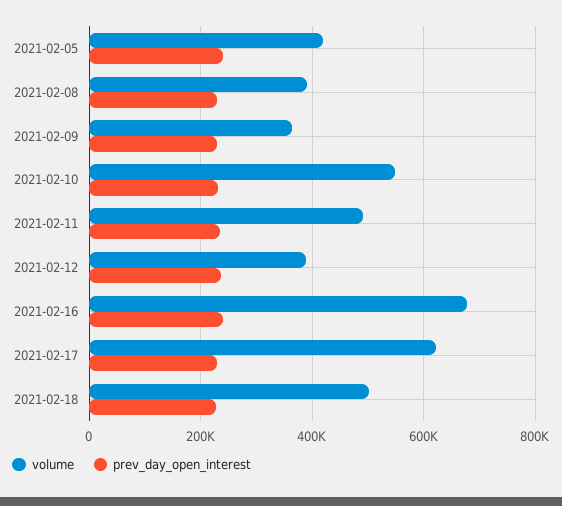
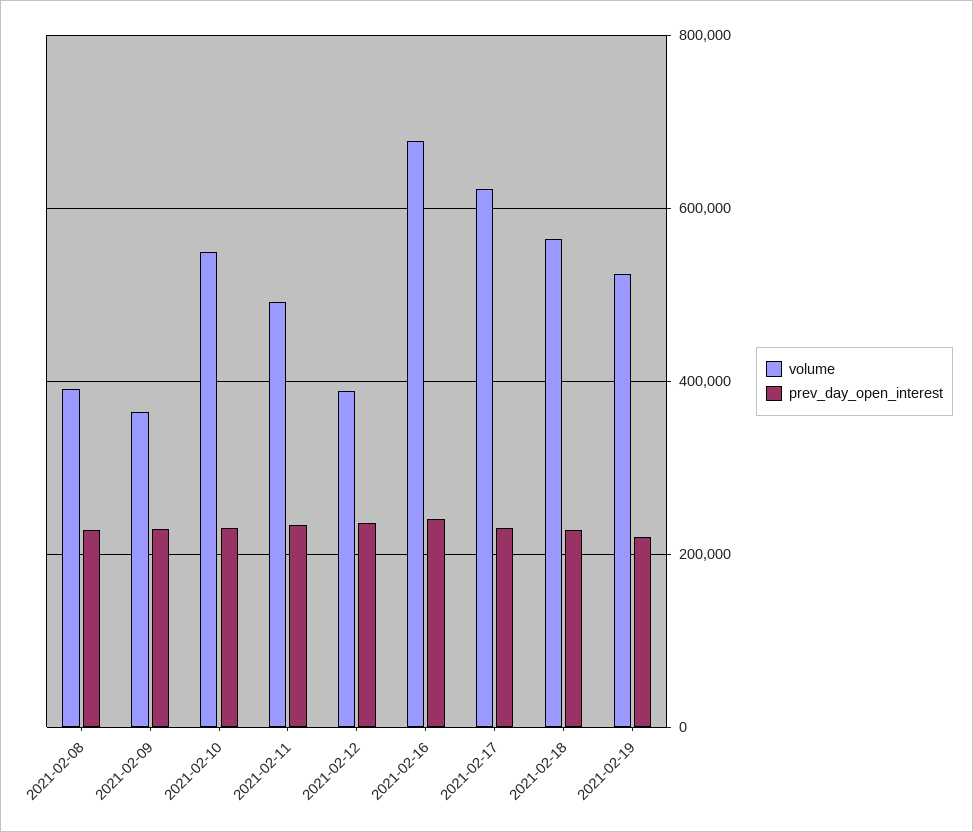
volume, 2021-02-05: 420000 -> none
prev_day_open_interest, 2021-02-05: 240000 -> none
volume, 2021-02-18: 500000 -> 560000
volume, 2021-02-19: none -> 520000
prev_day_open_interest, 2021-02-19: none -> 220000

